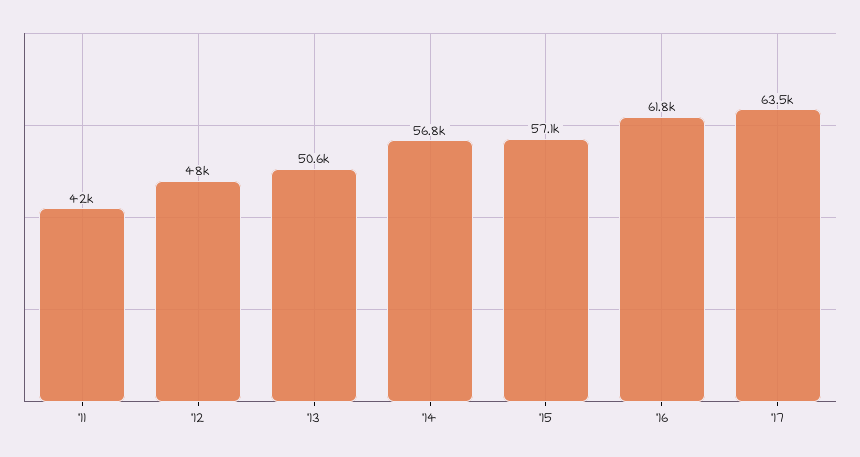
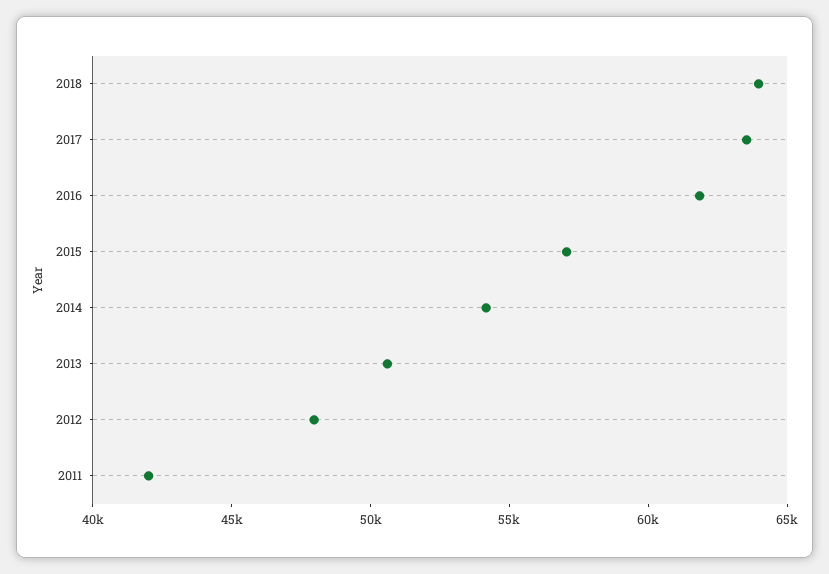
'14: 56800 -> 54000
2018: none -> 64000

